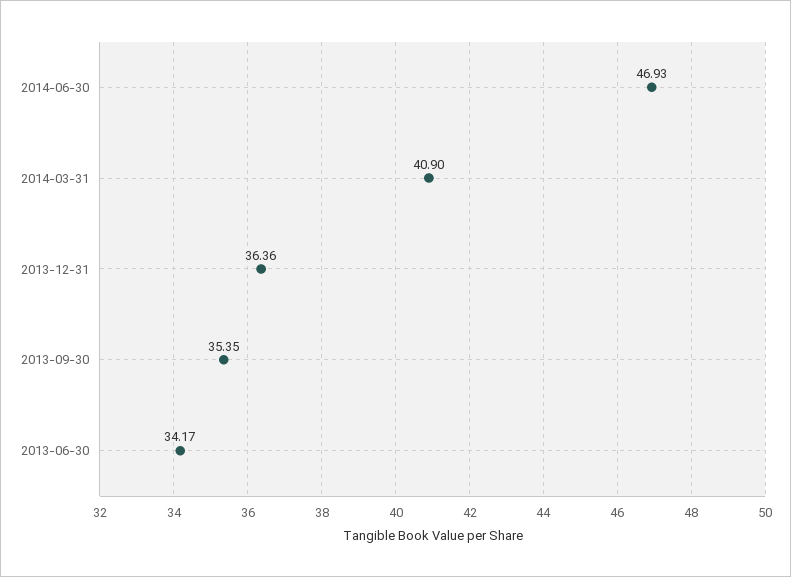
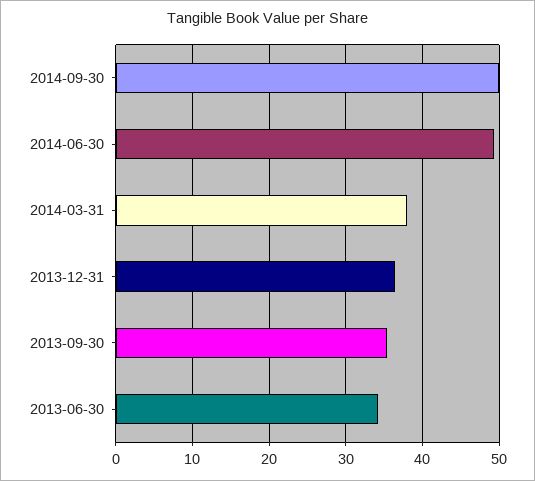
2014-06-30: 46.93 -> 49
2014-03-31: 40.9 -> 38
2014-09-30: none -> 50

